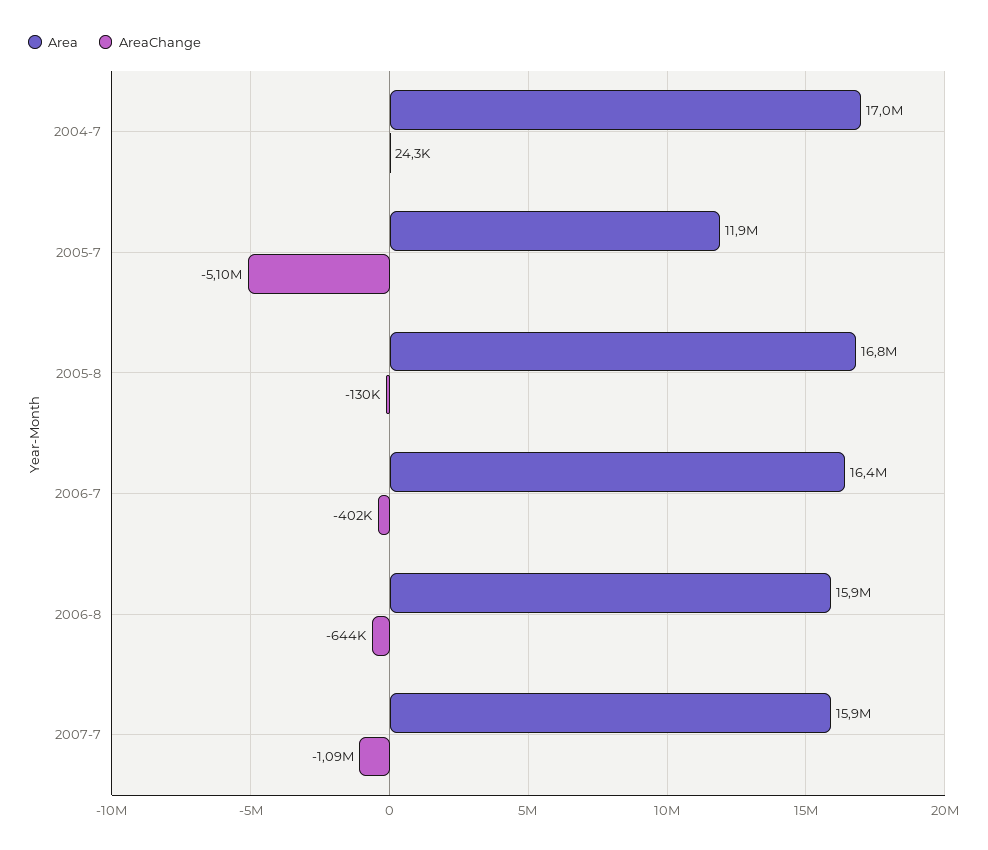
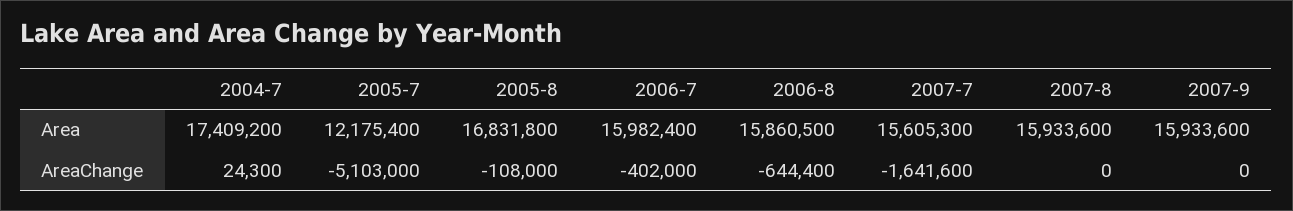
Area, 2004-7: 17000000 -> 17409200
Area, 2005-7: 11900000 -> 12175400
AreaChange, 2005-8: -130000 -> -108000
Area, 2006-7: 16400000 -> 15982400
Area, 2007-7: 15900000 -> 15605300
AreaChange, 2007-7: -1090000 -> -1641600
Area, 2007-8: none -> 15933600
Area, 2007-9: none -> 15933600
AreaChange, 2007-8: none -> 0
AreaChange, 2007-9: none -> 0

